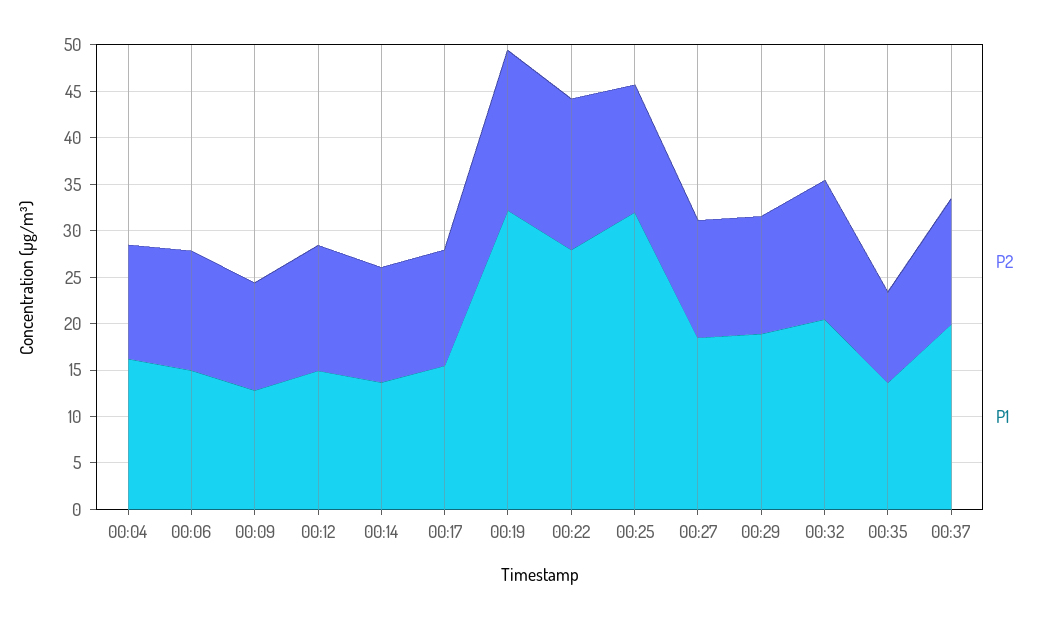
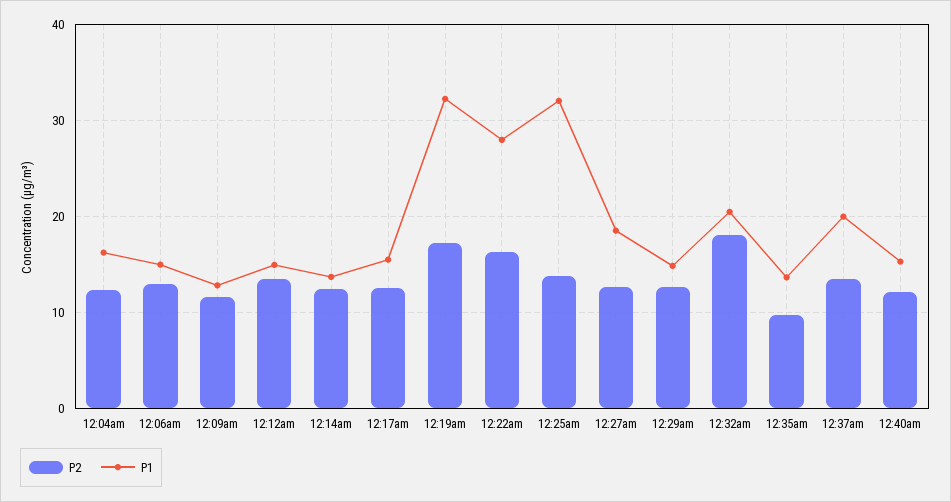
P1, 00:29: 19 -> 15
P2, 00:32: 15 -> 18
P2, 12:40am: none -> 12
P1, 12:40am: none -> 15

